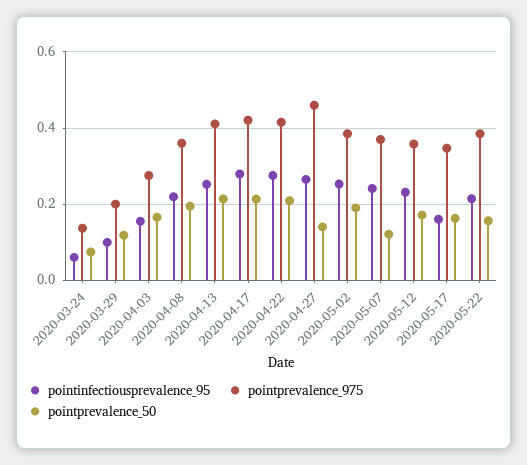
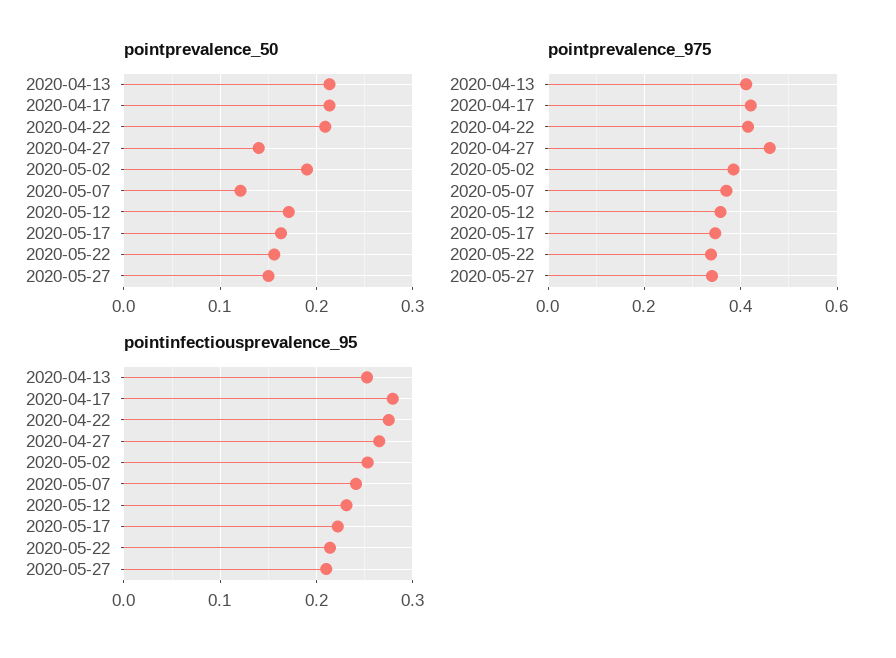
pointinfectiousprevalence_95, 2020-03-24: 0.06 -> none
pointprevalence_975, 2020-03-24: 0.14 -> none
pointprevalence_50, 2020-03-24: 0.08 -> none
pointinfectiousprevalence_95, 2020-03-29: 0.1 -> none
pointprevalence_975, 2020-03-29: 0.2 -> none
pointprevalence_50, 2020-03-29: 0.12 -> none
pointinfectiousprevalence_95, 2020-04-03: 0.16 -> none
pointprevalence_975, 2020-04-03: 0.28 -> none
pointprevalence_50, 2020-04-03: 0.16 -> none
pointinfectiousprevalence_95, 2020-04-08: 0.22 -> none
pointprevalence_975, 2020-04-08: 0.36 -> none
pointprevalence_50, 2020-04-08: 0.2 -> none
pointinfectiousprevalence_95, 2020-05-17: 0.16 -> 0.22
pointprevalence_975, 2020-05-22: 0.38 -> 0.34
pointprevalence_50, 2020-05-27: none -> 0.15
pointprevalence_975, 2020-05-27: none -> 0.34
pointinfectiousprevalence_95, 2020-05-27: none -> 0.21

